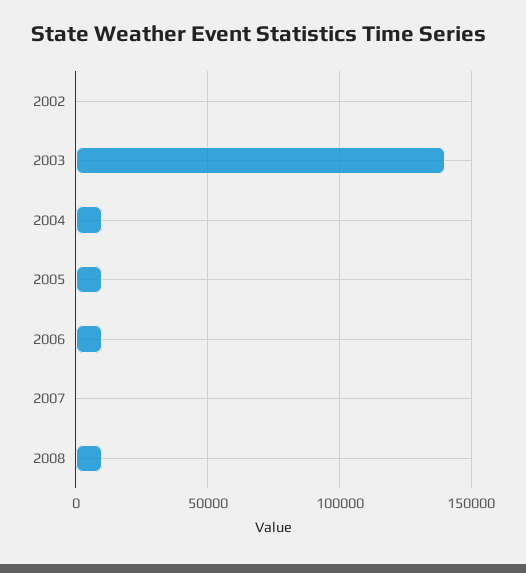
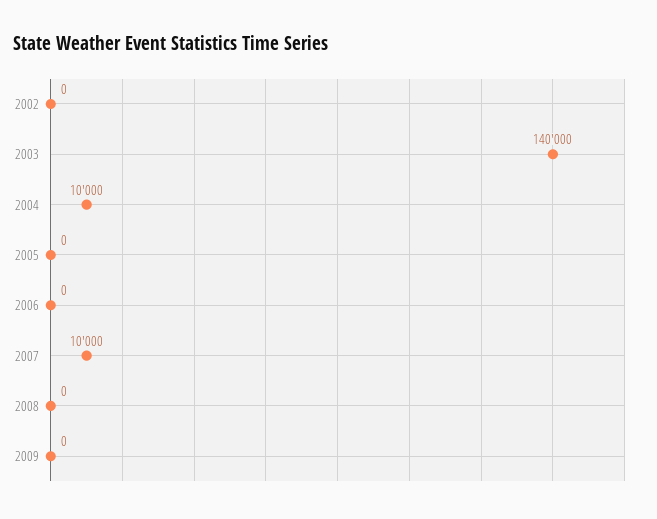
2005: 10000 -> 0
2006: 10000 -> 0
2007: 0 -> 10000
2008: 10000 -> 0
2009: none -> 0

